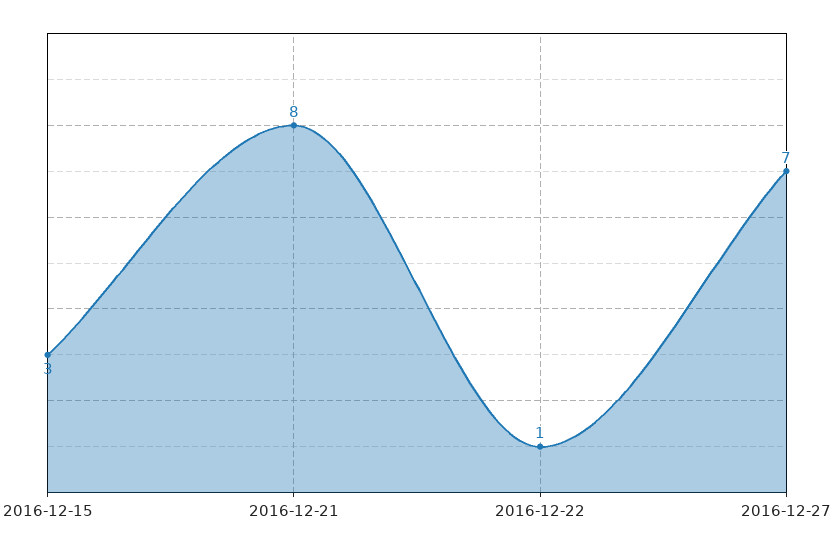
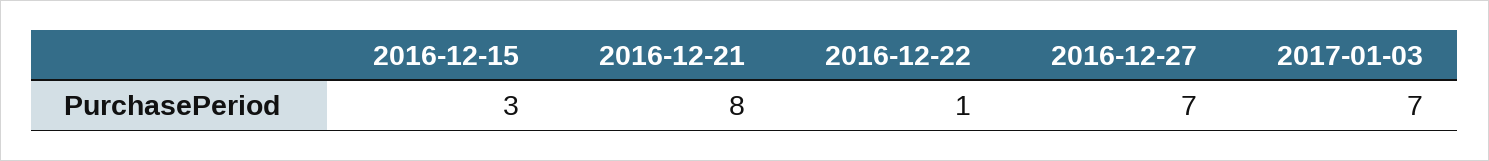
2017-01-03: none -> 7

